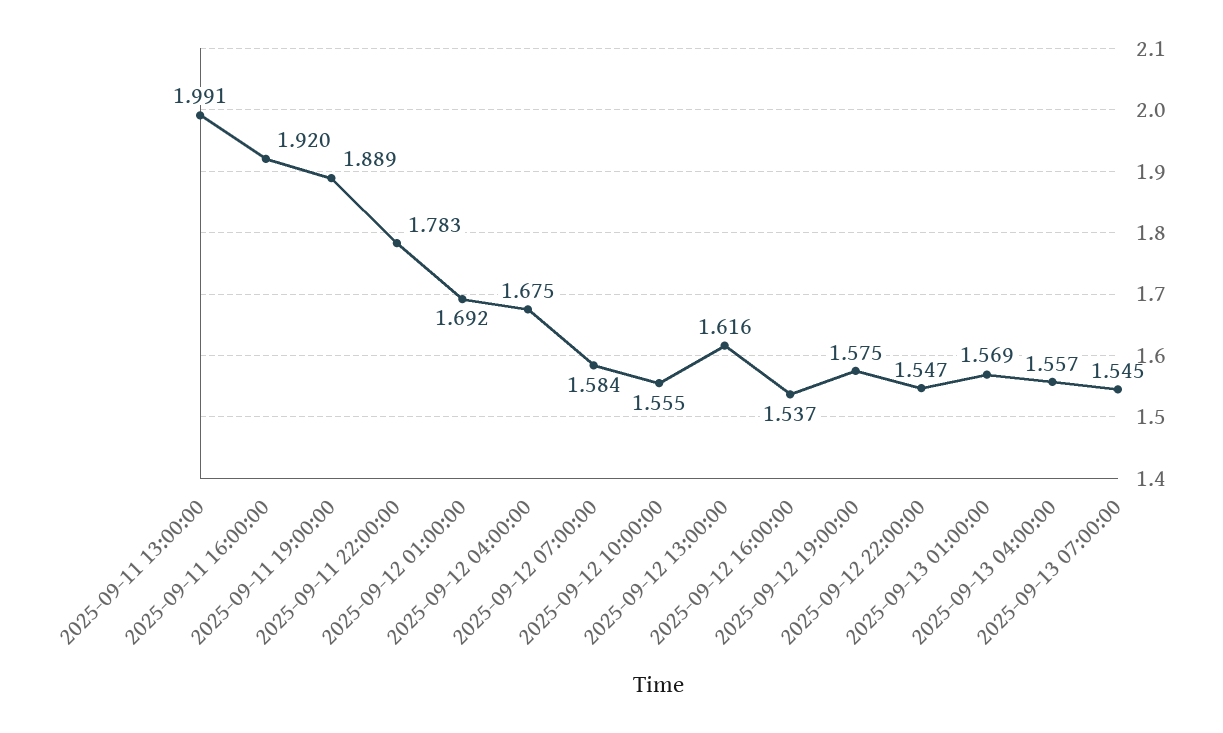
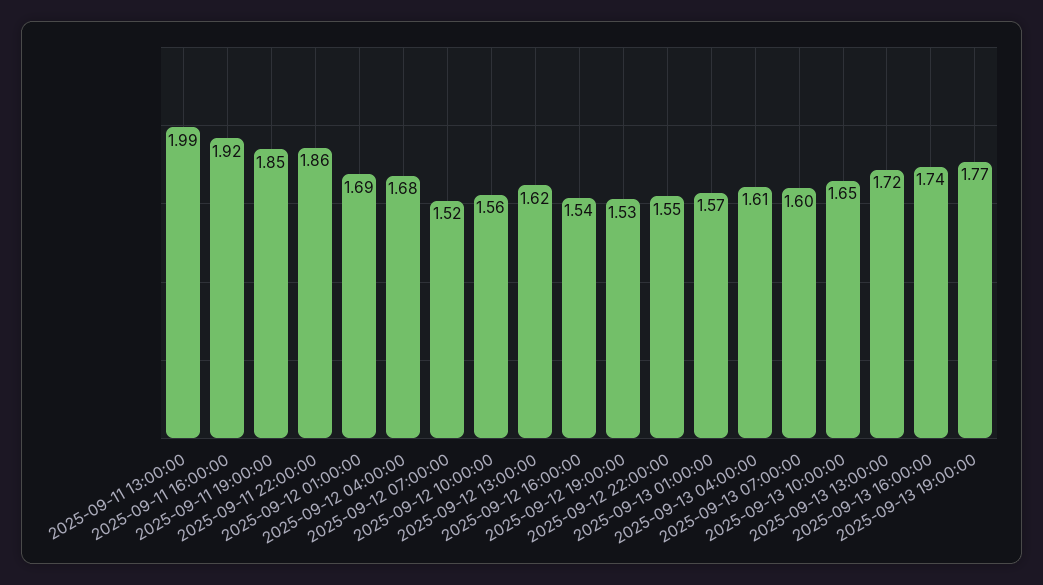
2025-09-11 19:00:00: 1.889 -> 1.85
2025-09-11 22:00:00: 1.783 -> 1.86
2025-09-12 07:00:00: 1.584 -> 1.52
2025-09-12 19:00:00: 1.575 -> 1.53
2025-09-13 04:00:00: 1.557 -> 1.61
2025-09-13 07:00:00: 1.545 -> 1.6
2025-09-13 10:00:00: none -> 1.65
2025-09-13 13:00:00: none -> 1.72
2025-09-13 16:00:00: none -> 1.74
2025-09-13 19:00:00: none -> 1.77

